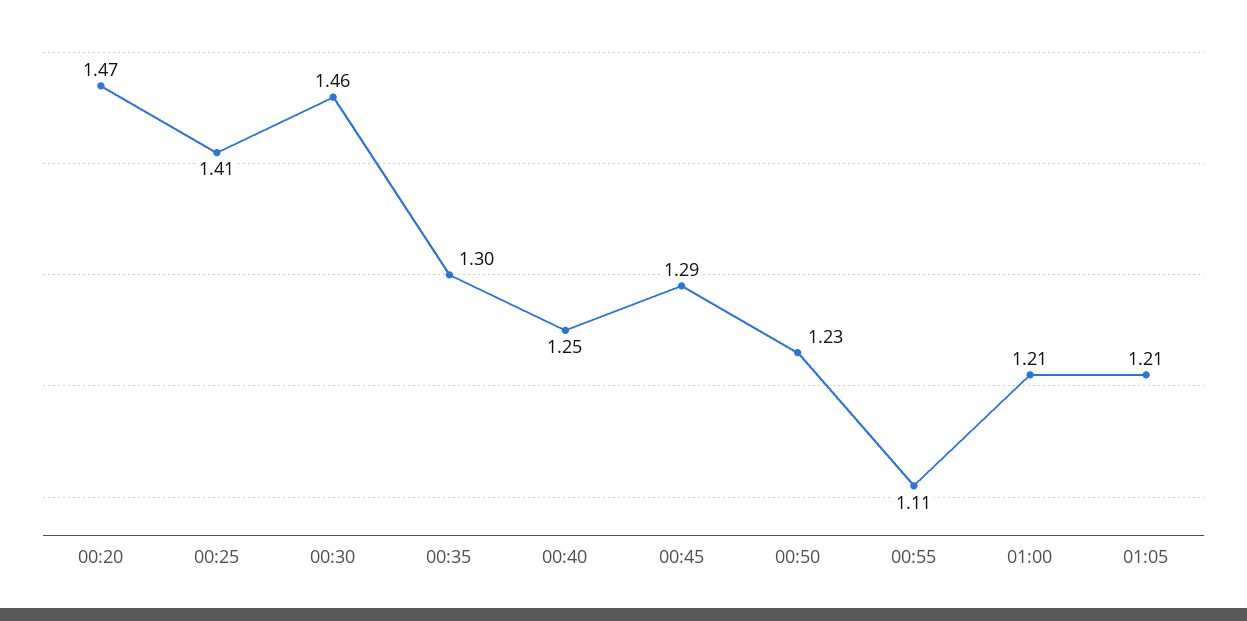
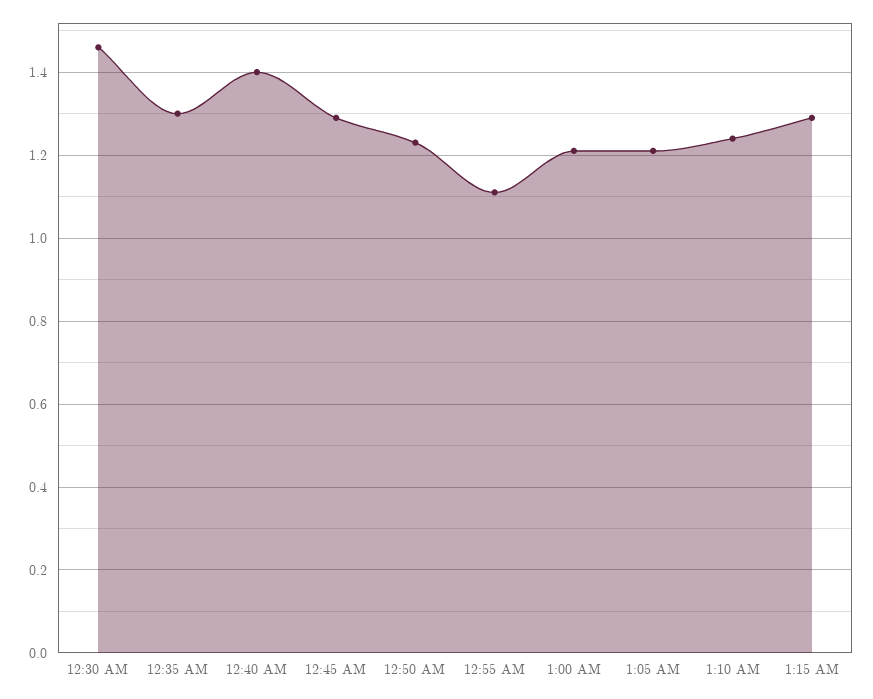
00:20: 1.47 -> none
00:25: 1.41 -> none
00:40: 1.25 -> 1.4
1:10 AM: none -> 1.25
1:15 AM: none -> 1.3

